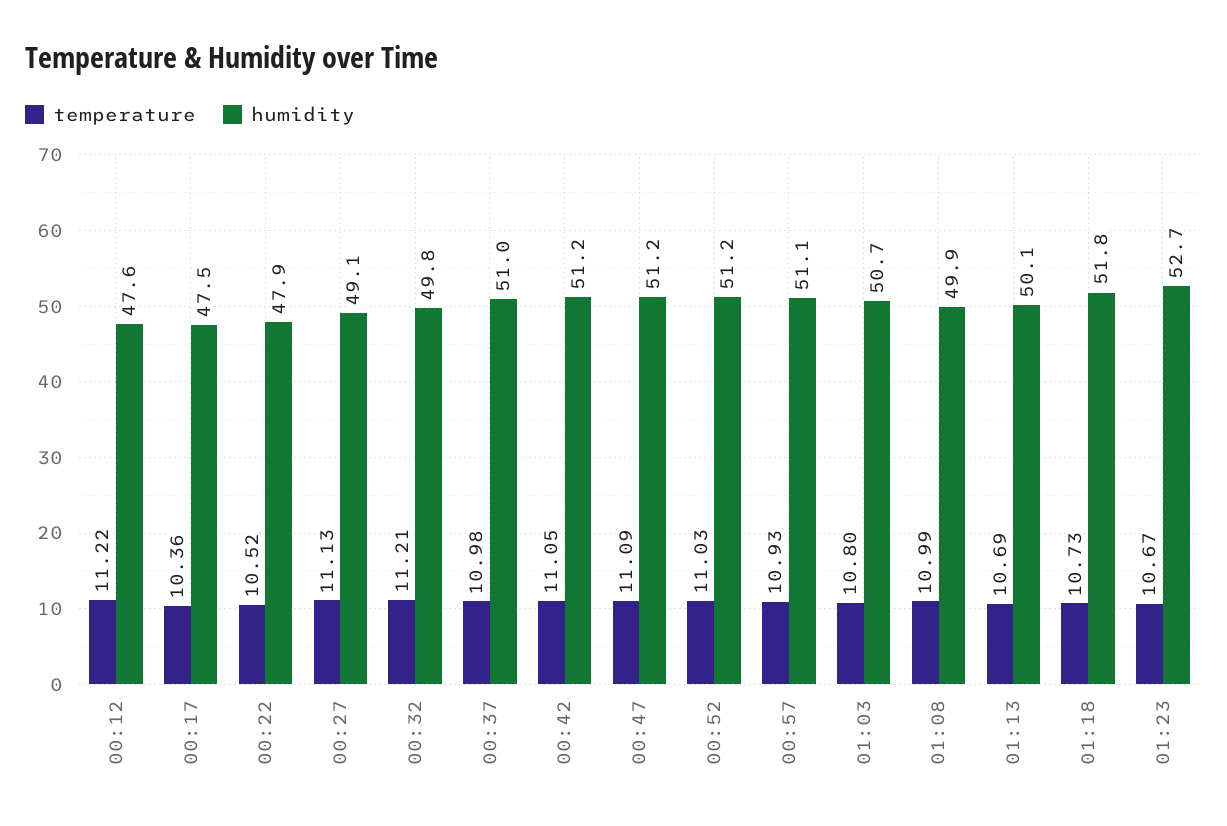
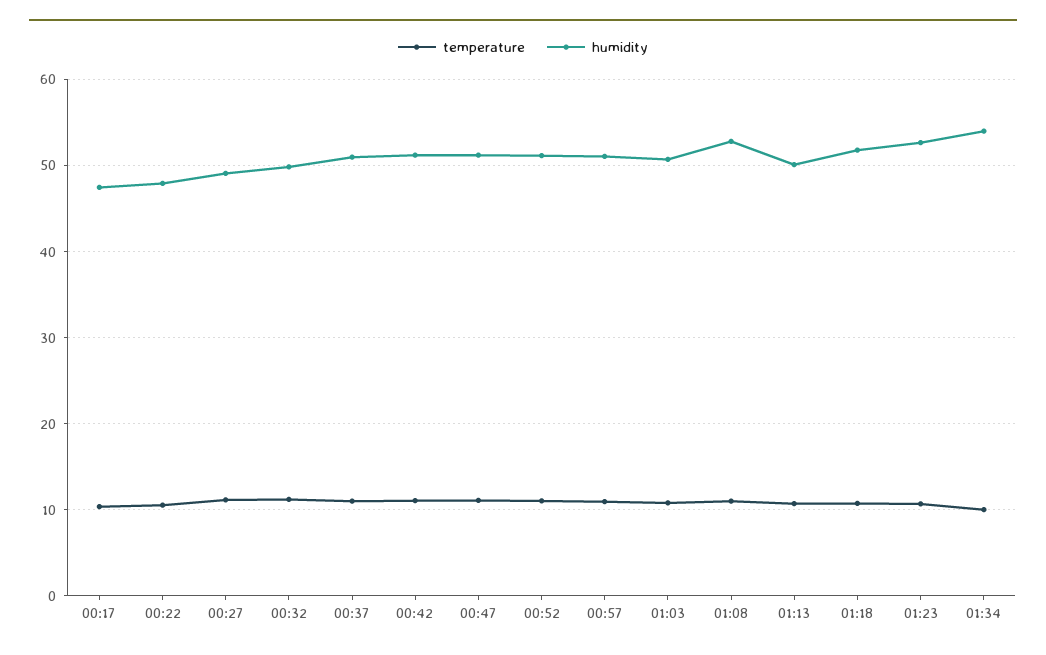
temperature, 00:12: 11.22 -> none
humidity, 00:12: 47.6 -> none
humidity, 01:08: 49.9 -> 53
temperature, 01:34: none -> 10
humidity, 01:34: none -> 54

